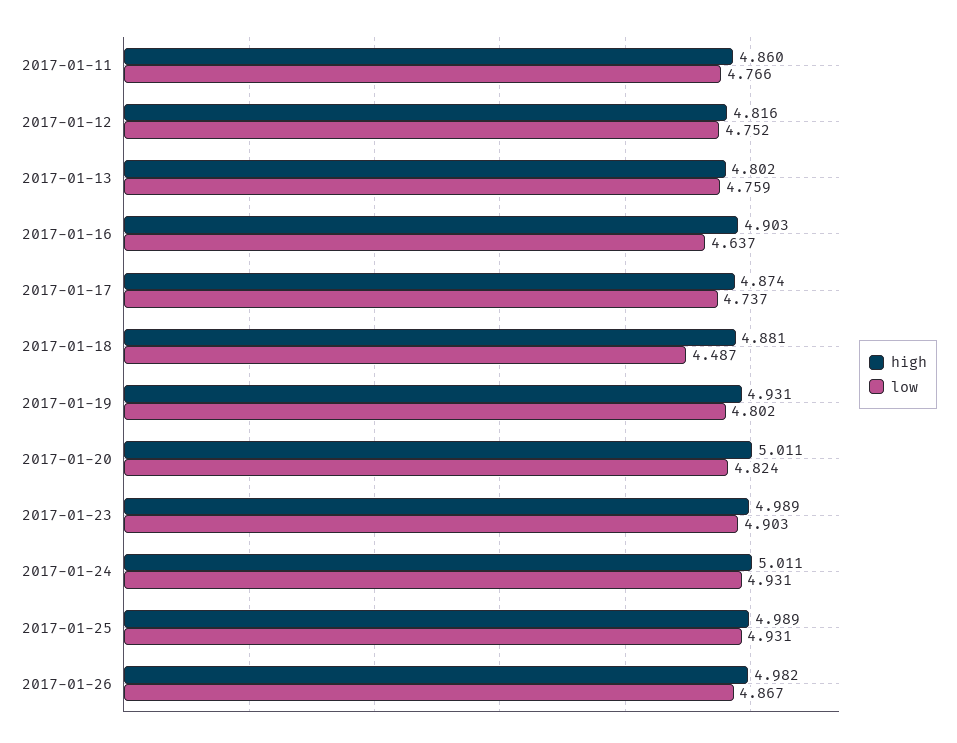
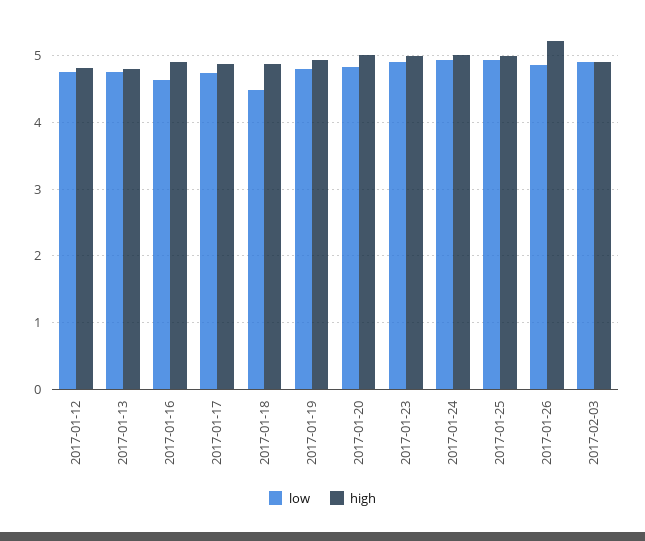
high, 2017-01-11: 4.86 -> none
low, 2017-01-11: 4.766 -> none
high, 2017-01-26: 4.982 -> 5.2
low, 2017-02-03: none -> 4.9
high, 2017-02-03: none -> 4.9

